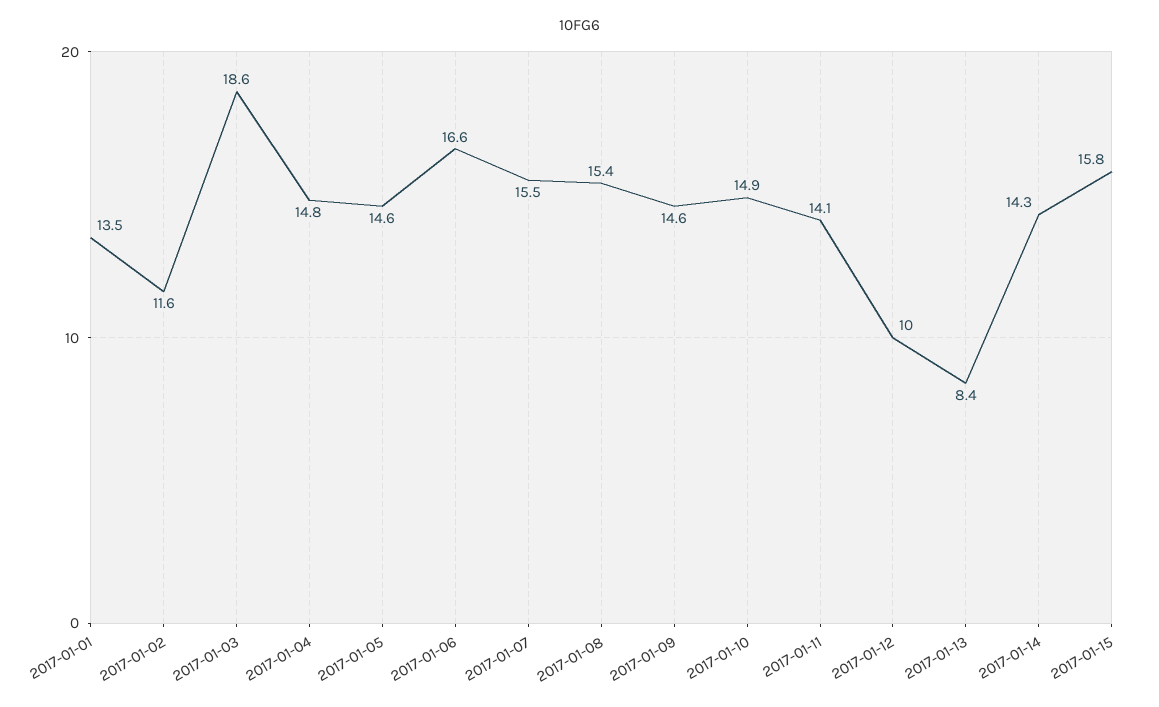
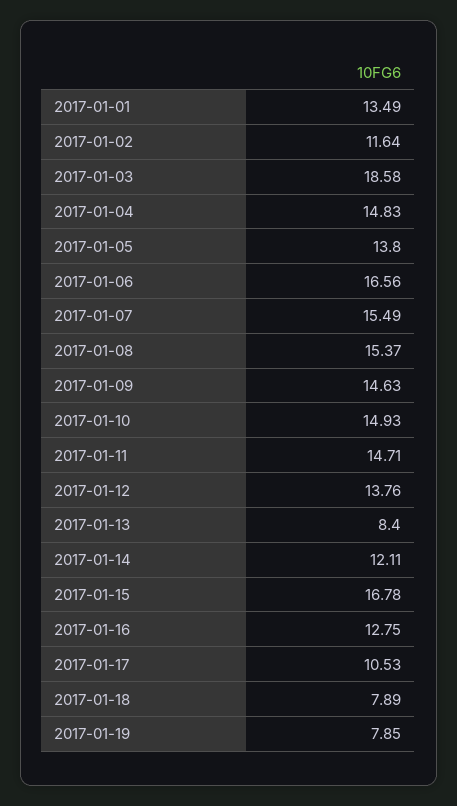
2017-01-05: 14.6 -> 13.8
2017-01-11: 14.1 -> 14.71
2017-01-12: 10 -> 13.76
2017-01-14: 14.3 -> 12.11
2017-01-15: 15.8 -> 16.78
2017-01-16: none -> 12.75
2017-01-17: none -> 10.53
2017-01-18: none -> 7.89
2017-01-19: none -> 7.85

